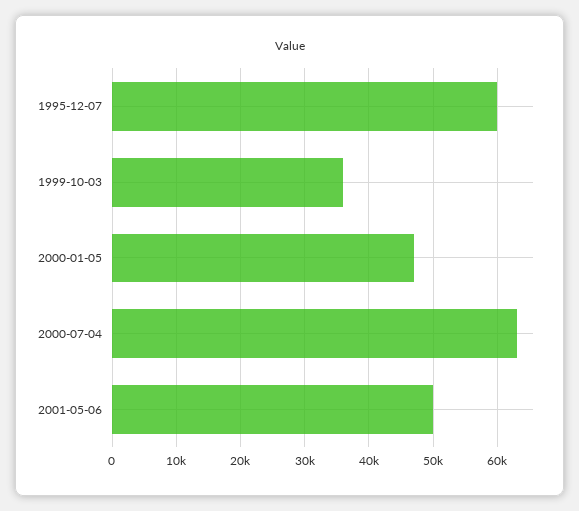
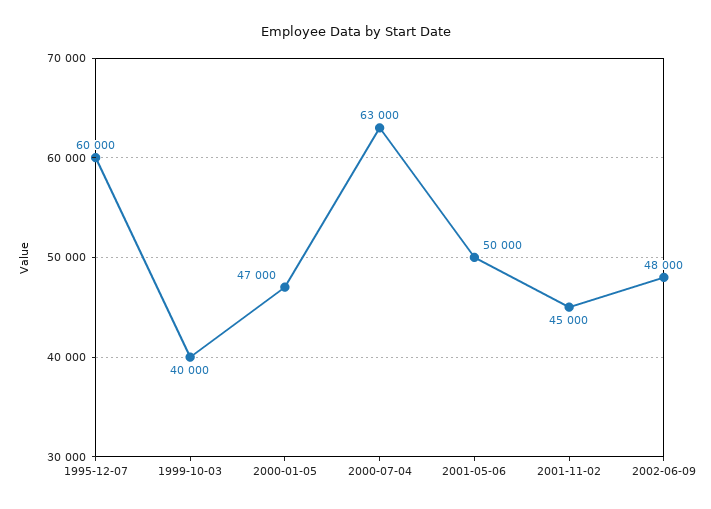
1999-10-03: 36000 -> 40000
2001-11-02: none -> 45000
2002-06-09: none -> 48000

